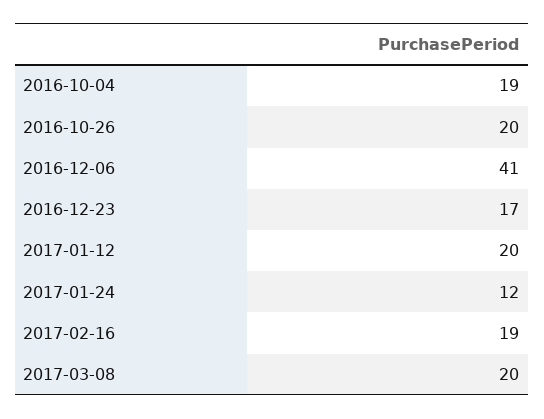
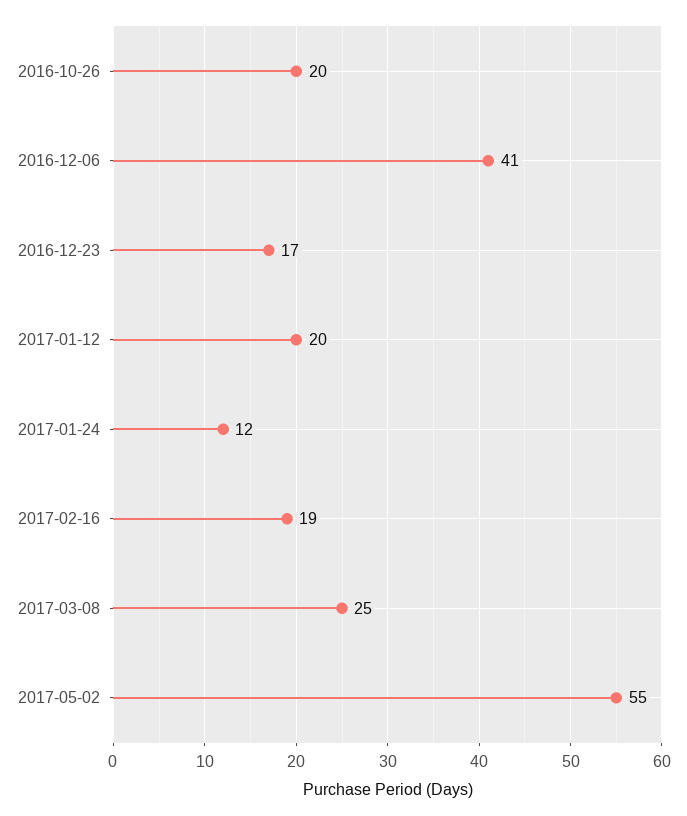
2016-10-04: 19 -> none
2017-03-08: 20 -> 25
2017-05-02: none -> 55

